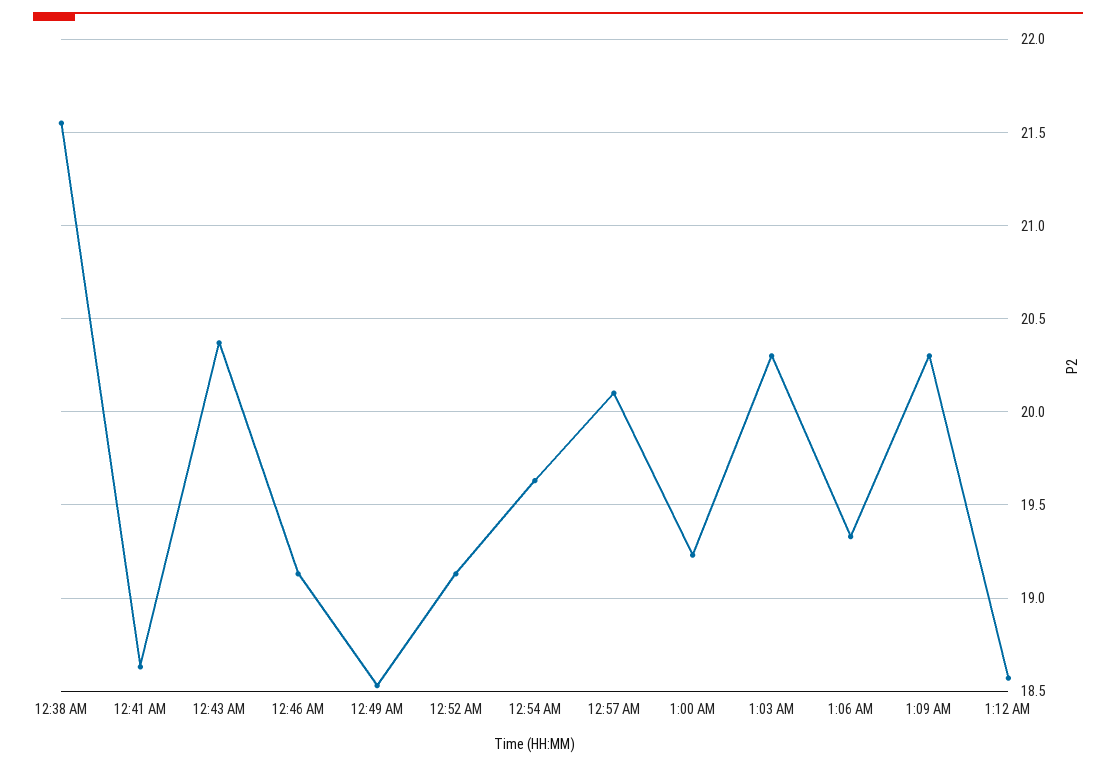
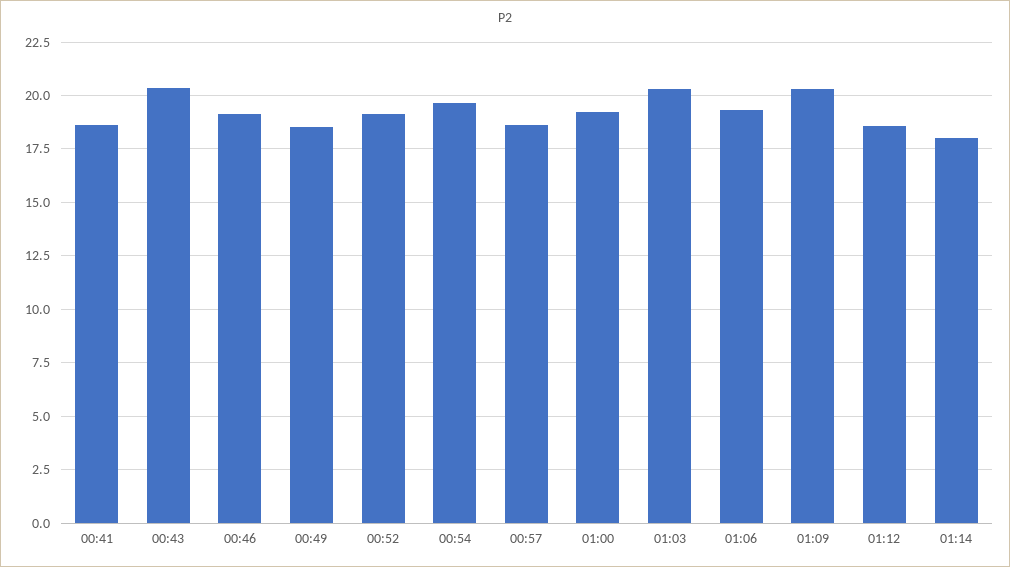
12:38 AM: 21.55 -> none
12:57 AM: 20.1 -> 18.5
01:14: none -> 18

